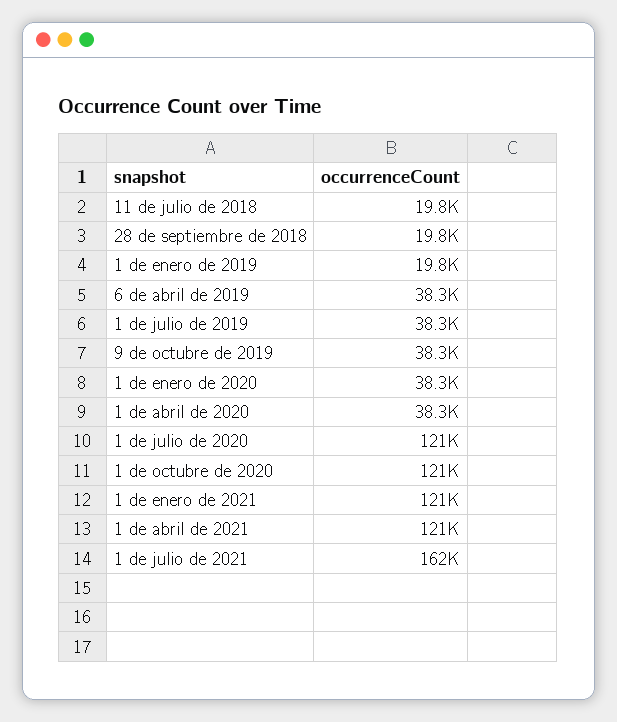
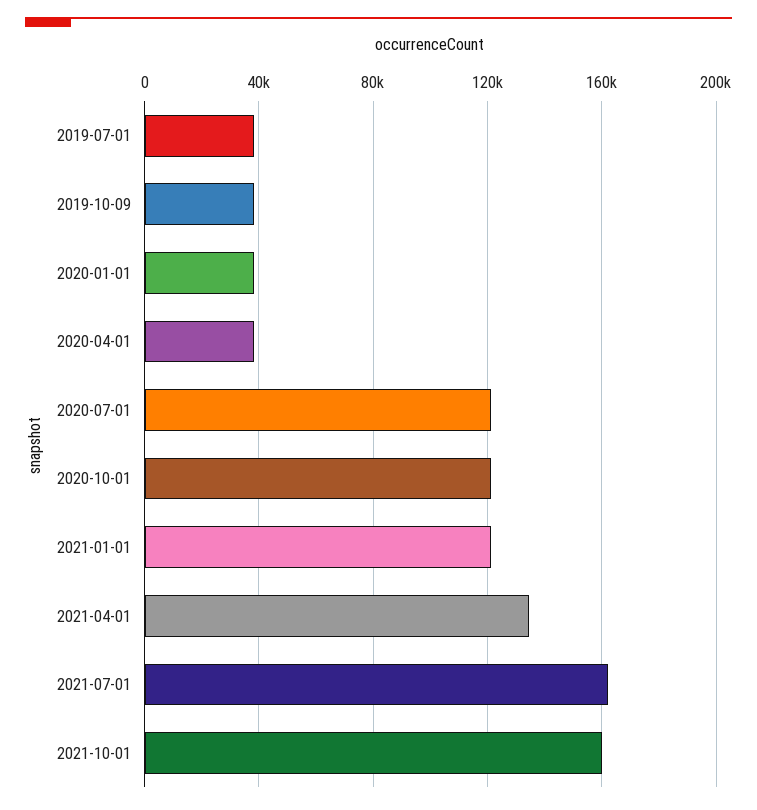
11 de julio de 2018: 19800 -> none
28 de septiembre de 2018: 19800 -> none
1 de enero de 2019: 19800 -> none
6 de abril de 2019: 38300 -> none
1 de abril de 2021: 121000 -> 135000
2021-10-01: none -> 160000

